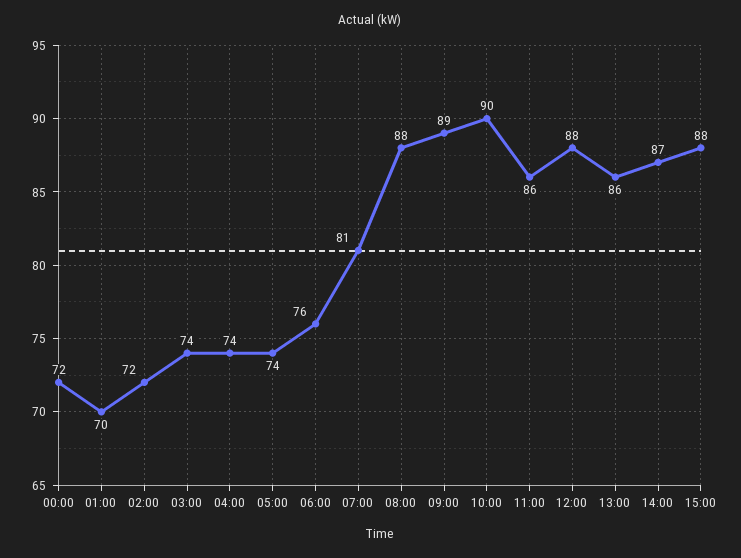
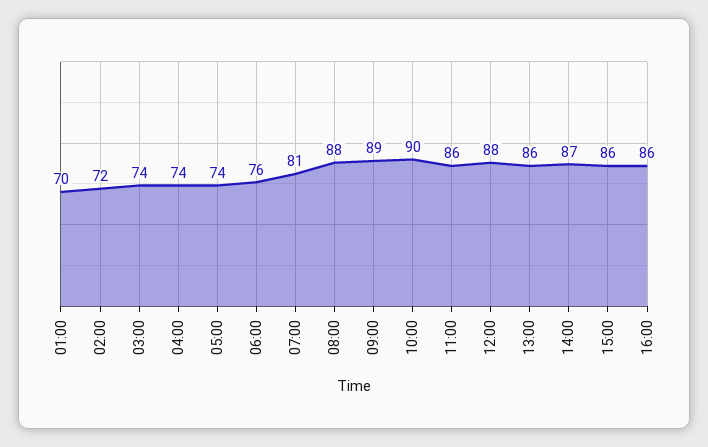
00:00: 72 -> none
15:00: 88 -> 86
16:00: none -> 86

